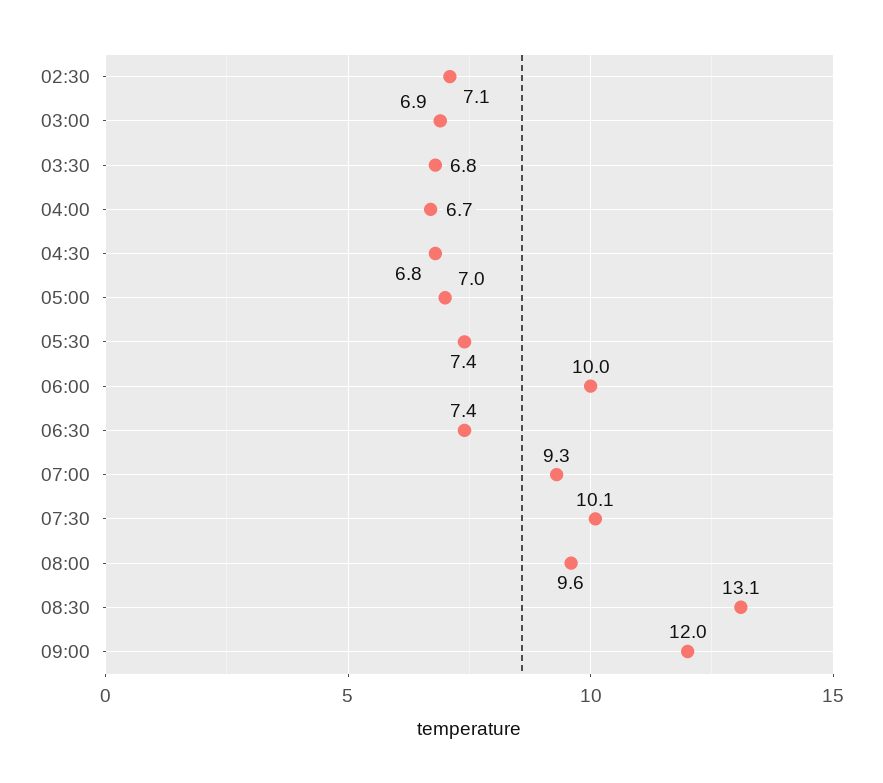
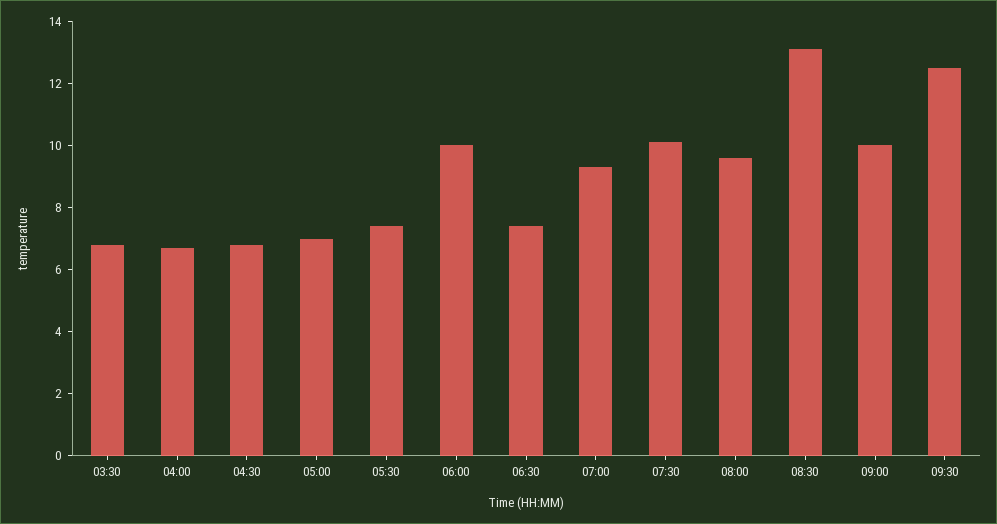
02:30: 7.1 -> none
03:00: 6.9 -> none
09:00: 12 -> 10
09:30: none -> 12.5

